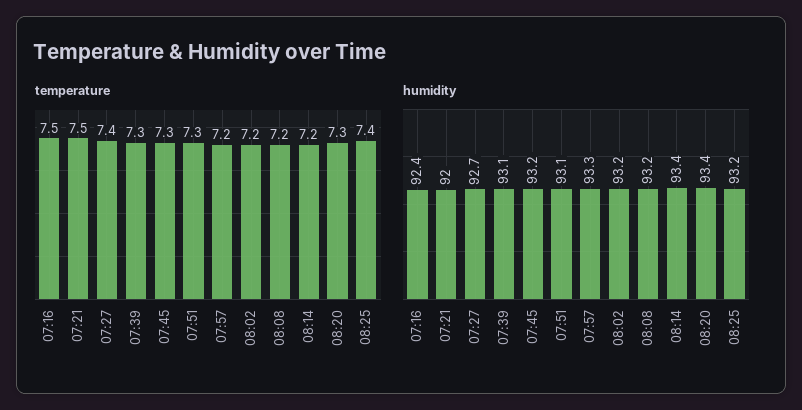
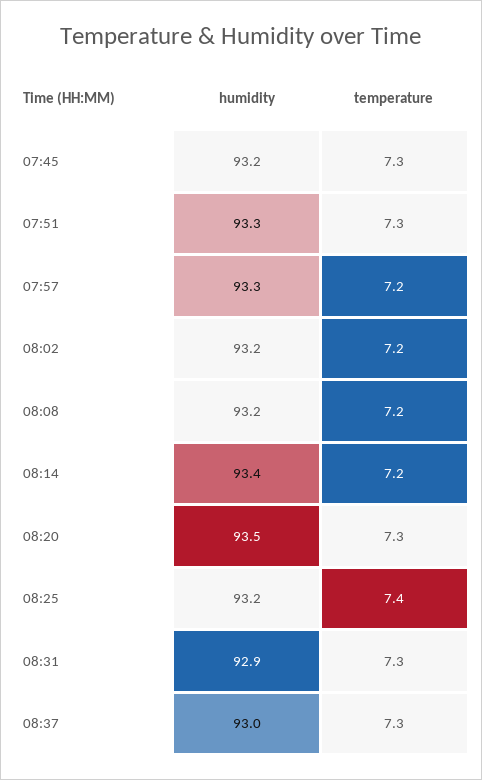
temperature, 07:16: 7.5 -> none
temperature, 07:21: 7.5 -> none
temperature, 07:27: 7.4 -> none
temperature, 07:39: 7.3 -> none
humidity, 07:16: 92.4 -> none
humidity, 07:21: 92 -> none
humidity, 07:27: 92.7 -> none
humidity, 07:39: 93.1 -> none
humidity, 07:51: 93.1 -> 93.3
humidity, 08:20: 93.4 -> 93.5
humidity, 08:31: none -> 92.9
temperature, 08:31: none -> 7.3
humidity, 08:37: none -> 93
temperature, 08:37: none -> 7.3

